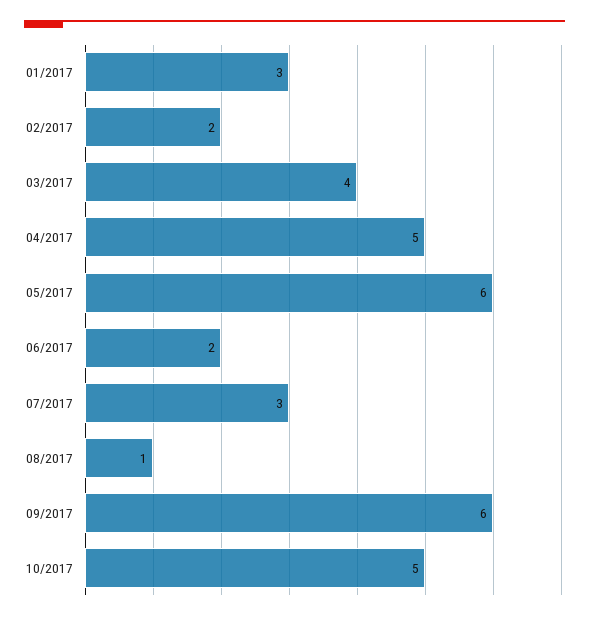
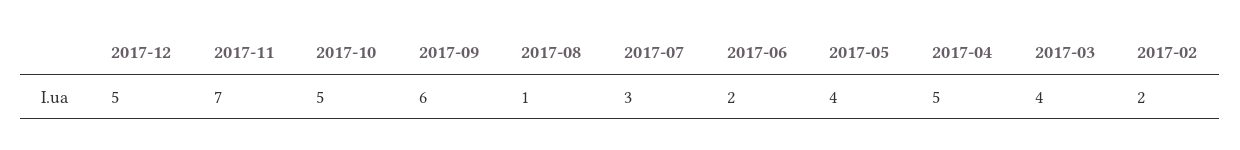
01/2017: 3 -> none
05/2017: 6 -> 4
2017-12: none -> 5
2017-11: none -> 7

